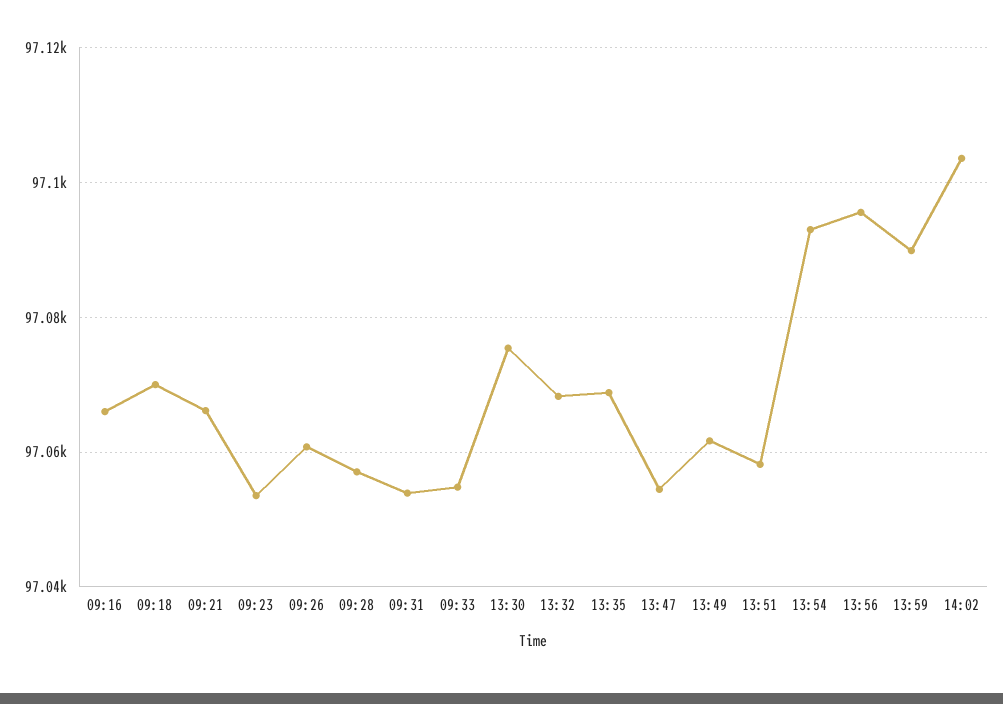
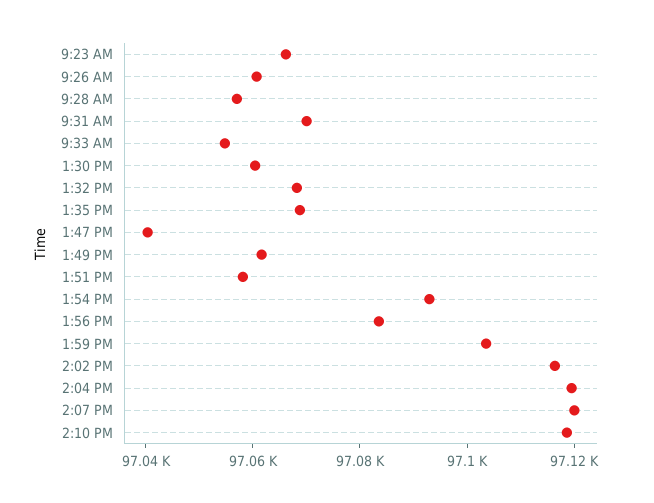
09:16: 97066 -> none
09:18: 97070 -> none
09:21: 97066 -> none
09:23: 97054 -> 97065
09:31: 97054 -> 97070
13:30: 97076 -> 97060
13:47: 97054 -> 97040
13:56: 97096 -> 97085
13:59: 97090 -> 97105
14:02: 97104 -> 97115
2:04 PM: none -> 97120
2:07 PM: none -> 97120
2:10 PM: none -> 97120

